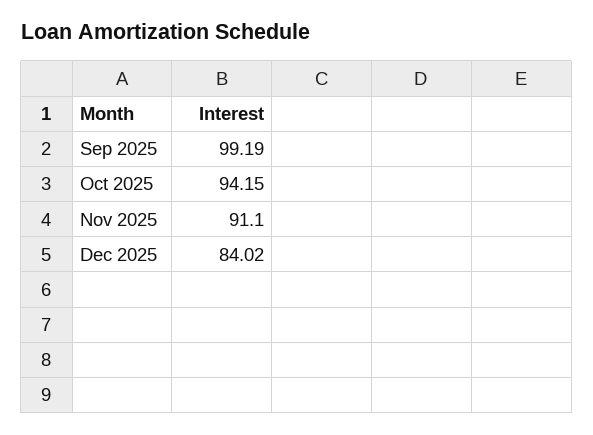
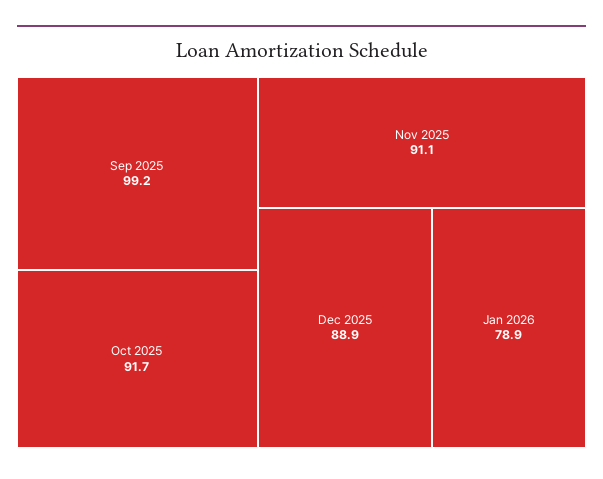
Oct 2025: 94.15 -> 91.7
Dec 2025: 84.02 -> 88.9
Jan 2026: none -> 78.9

